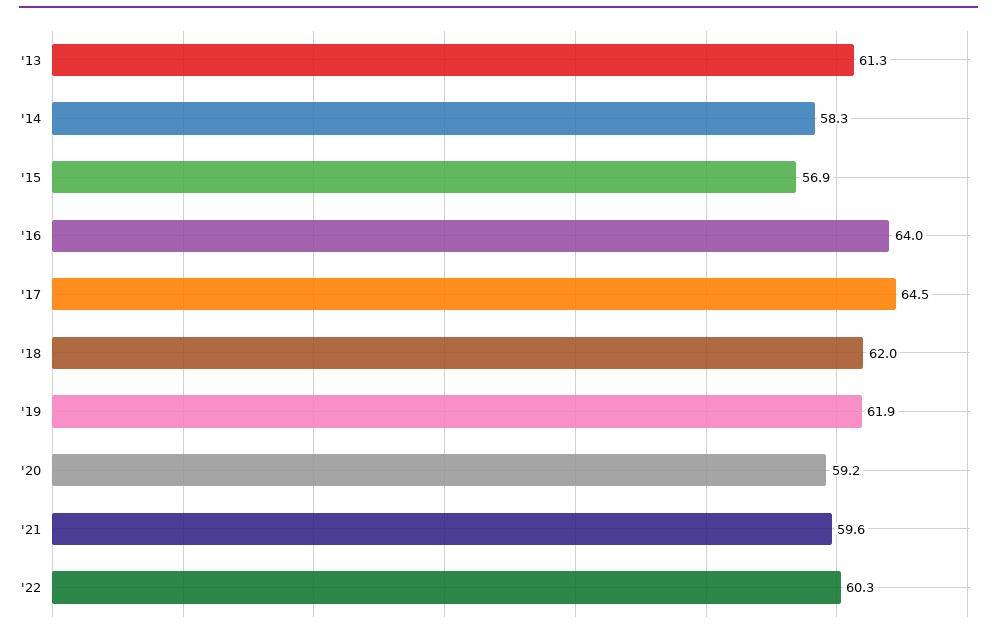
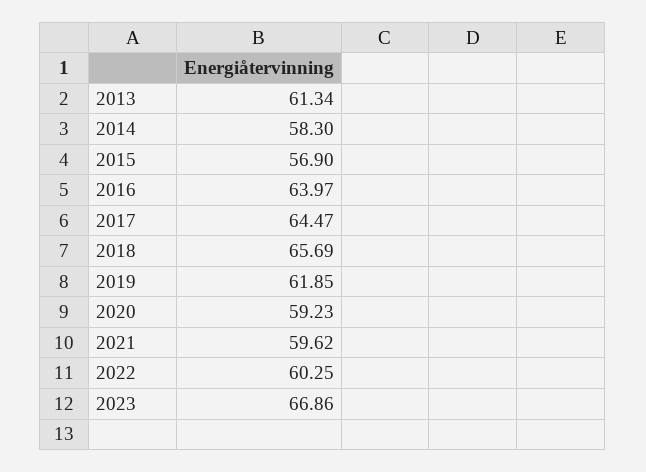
'18: 62 -> 65.69
2023: none -> 66.86

